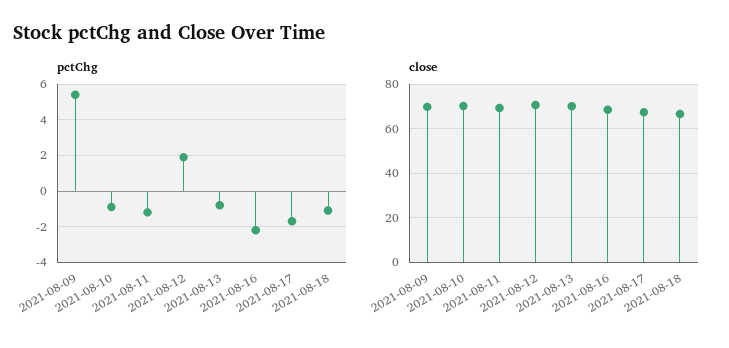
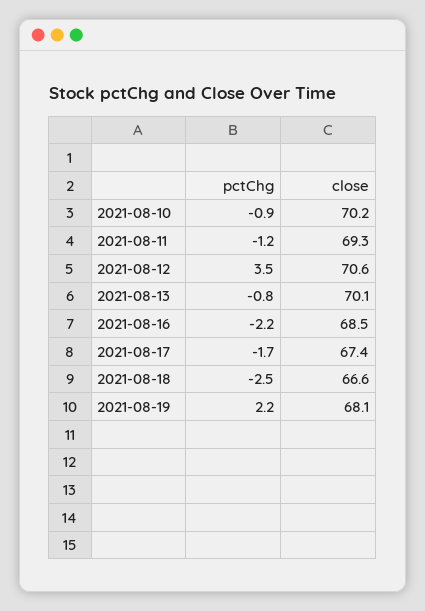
pctChg, 2021-08-09: 5.5 -> none
pctChg, 2021-08-12: 2 -> 3.5
pctChg, 2021-08-18: -1 -> -2.5
close, 2021-08-09: 70 -> none
pctChg, 2021-08-19: none -> 2.2
close, 2021-08-19: none -> 68.1

